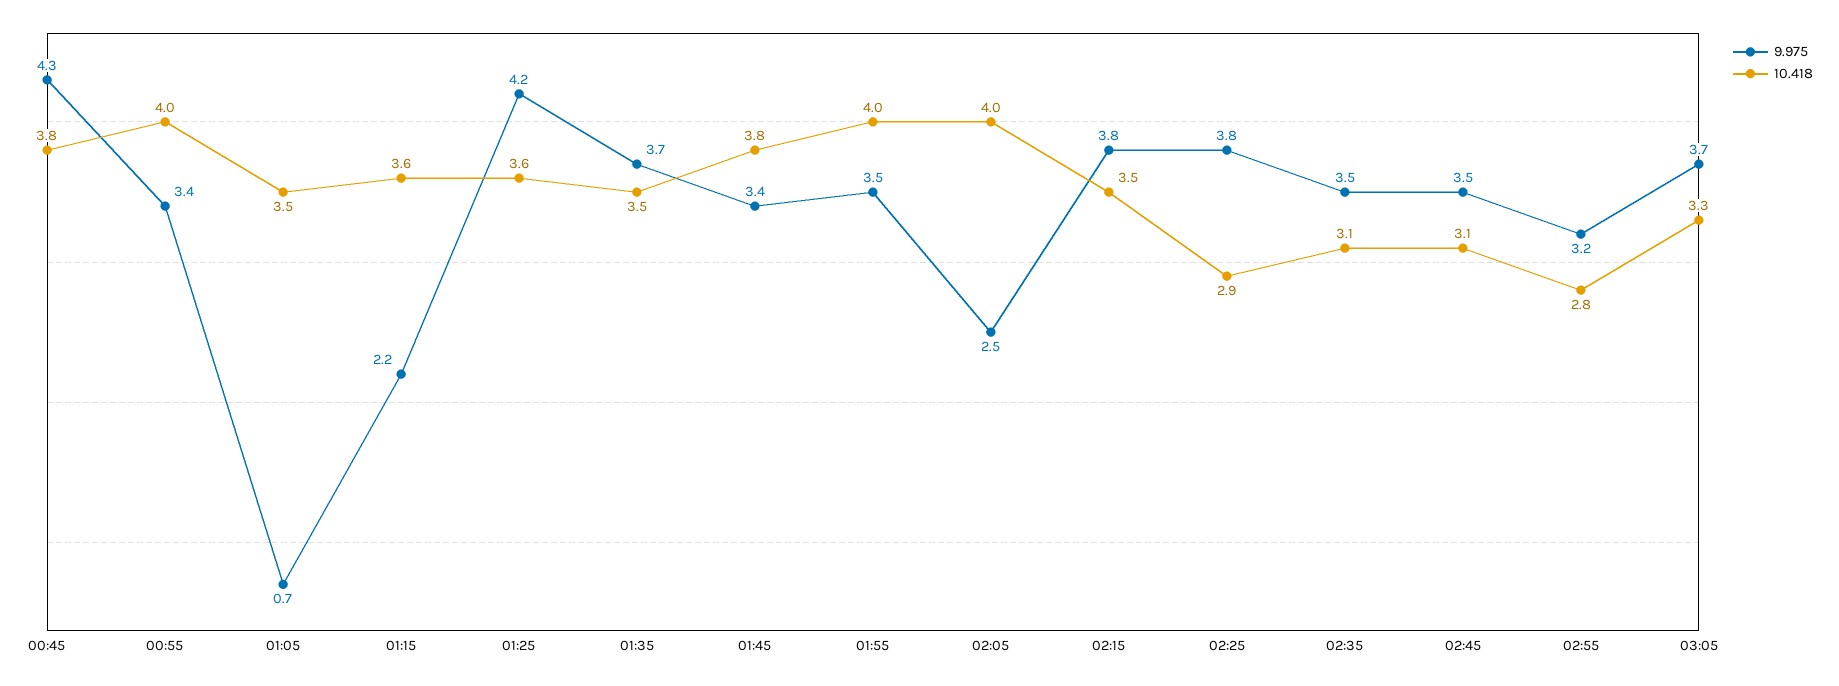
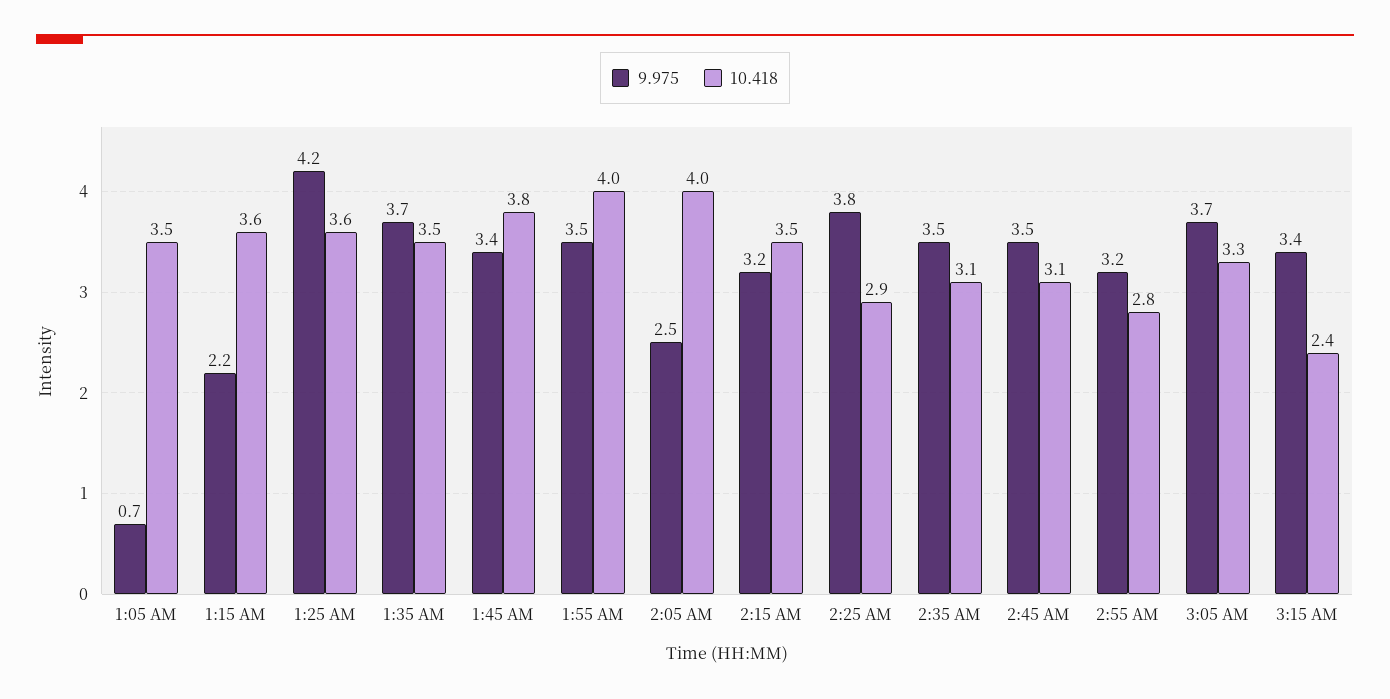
9.975, 00:45: 4.3 -> none
10.418, 00:45: 3.8 -> none
9.975, 00:55: 3.4 -> none
10.418, 00:55: 4 -> none
9.975, 02:15: 3.8 -> 3.2
9.975, 3:15 AM: none -> 3.4
10.418, 3:15 AM: none -> 2.4

